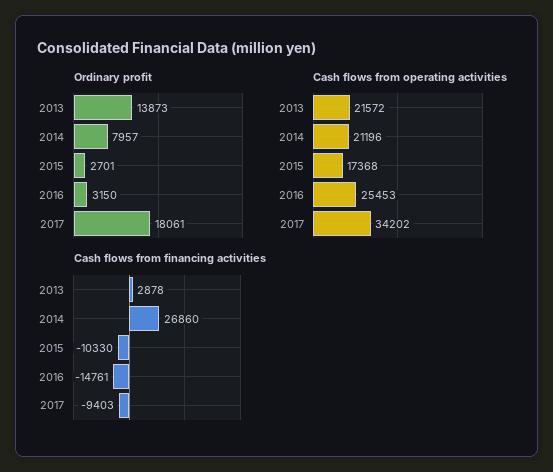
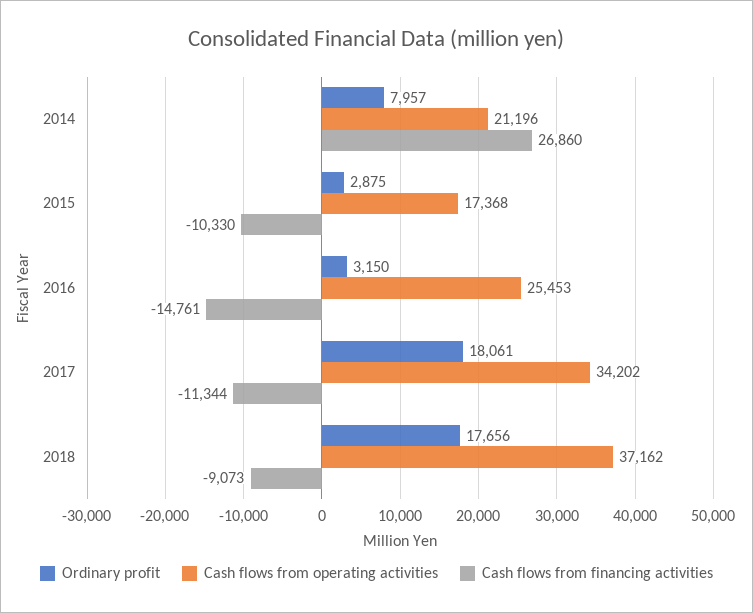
Ordinary profit, 2013: 13873 -> none
Ordinary profit, 2015: 2701 -> 2875
Cash flows from operating activities, 2013: 21572 -> none
Cash flows from financing activities, 2013: 2878 -> none
Cash flows from financing activities, 2017: -9403 -> -11344
Ordinary profit, 2018: none -> 17656
Cash flows from operating activities, 2018: none -> 37162
Cash flows from financing activities, 2018: none -> -9073

